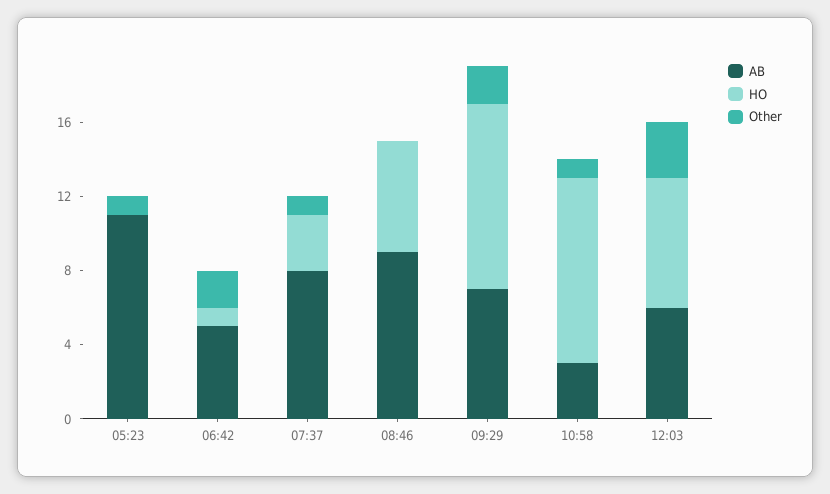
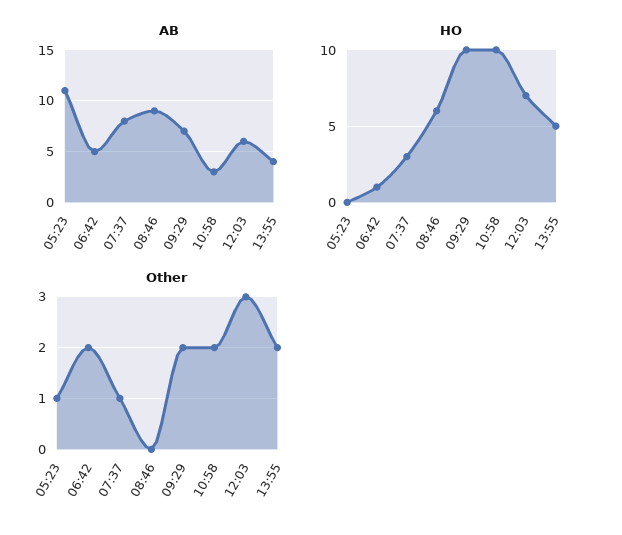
Other, 10:58: 1 -> 2
AB, 13:55: none -> 4
HO, 13:55: none -> 5
Other, 13:55: none -> 2

